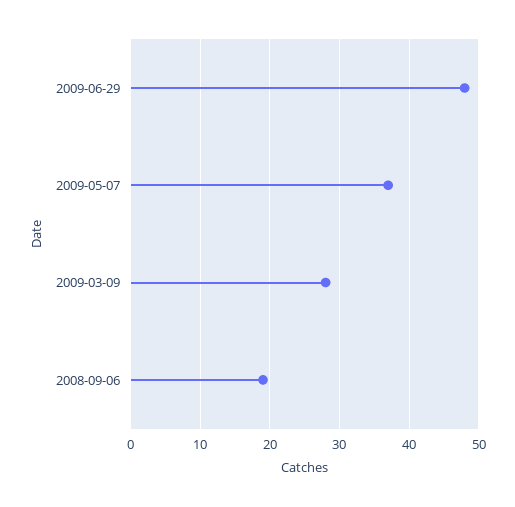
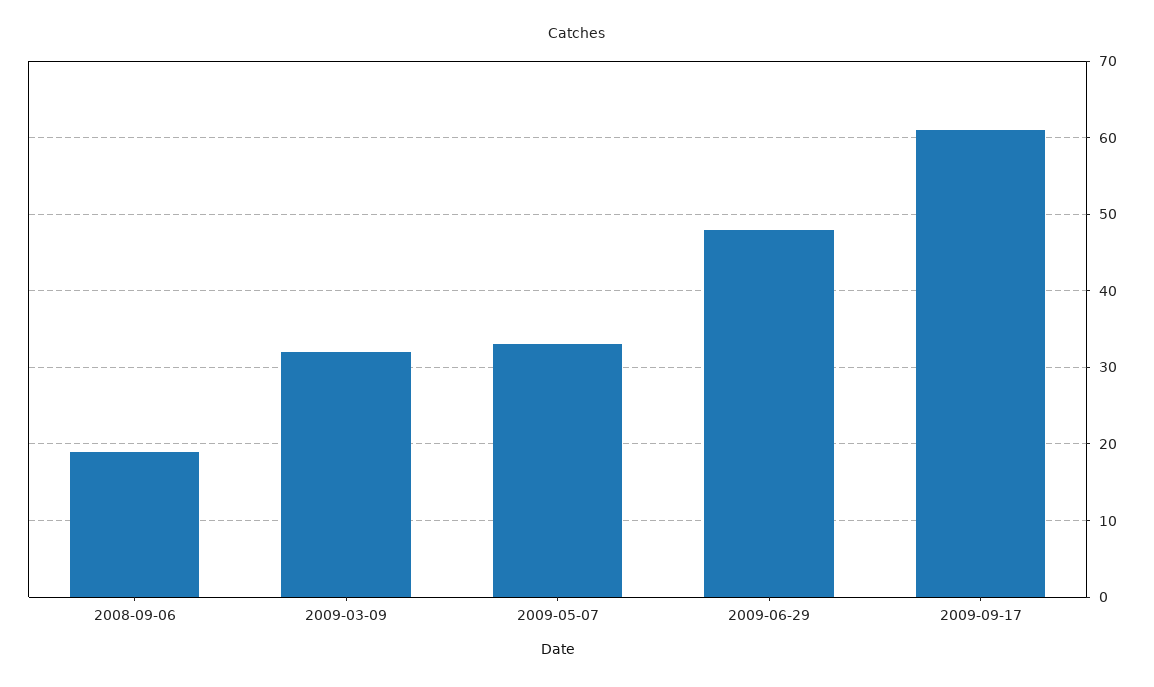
2009-05-07: 37 -> 33
2009-03-09: 28 -> 32
2009-09-17: none -> 61

